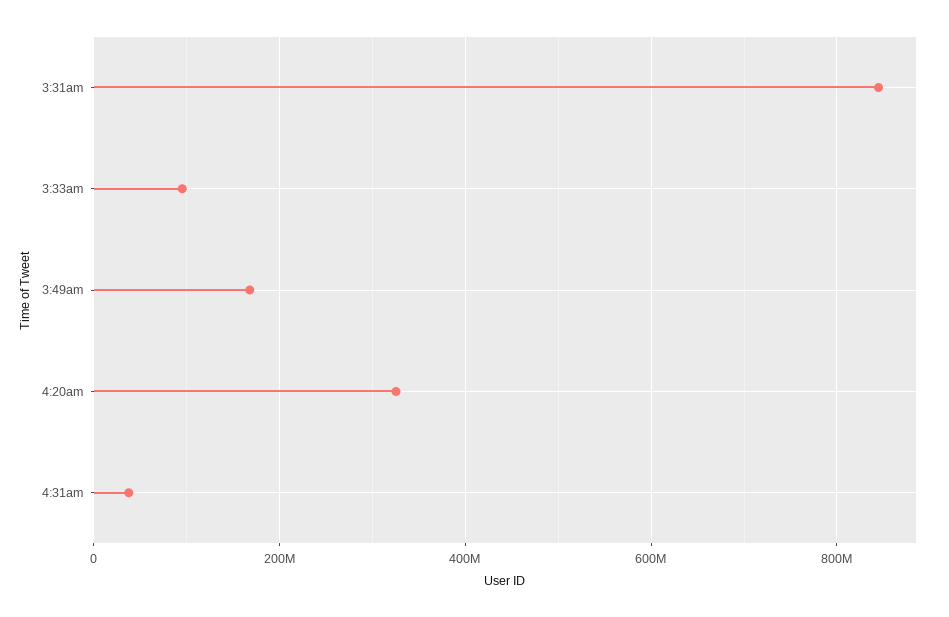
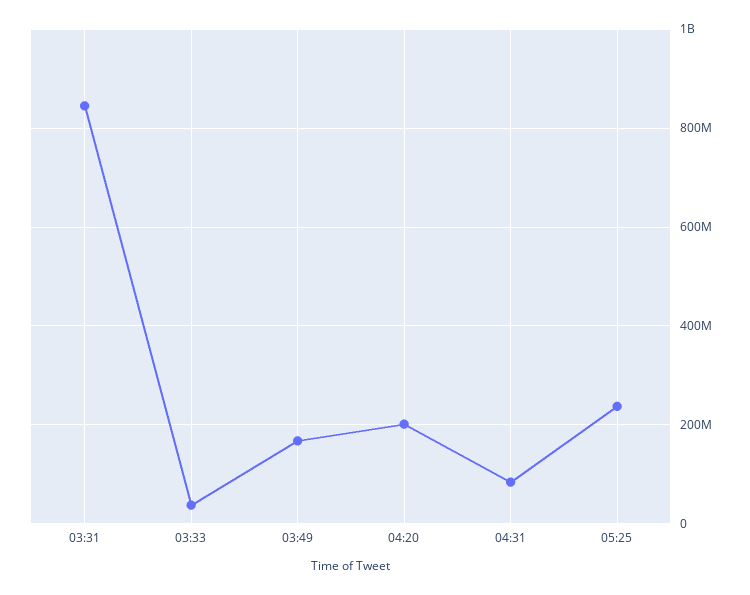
3:33am: 100000000 -> 40000000
4:20am: 320000000 -> 200000000
4:31am: 40000000 -> 80000000
05:25: none -> 240000000

